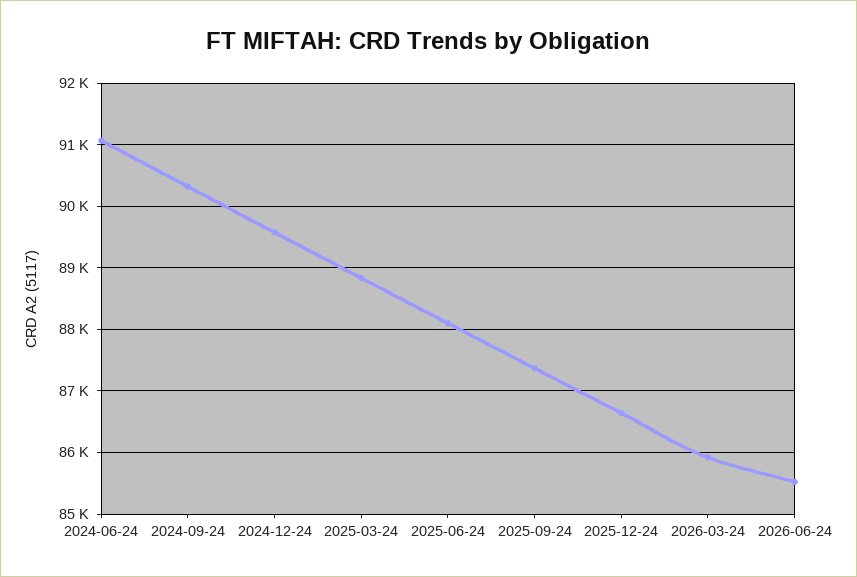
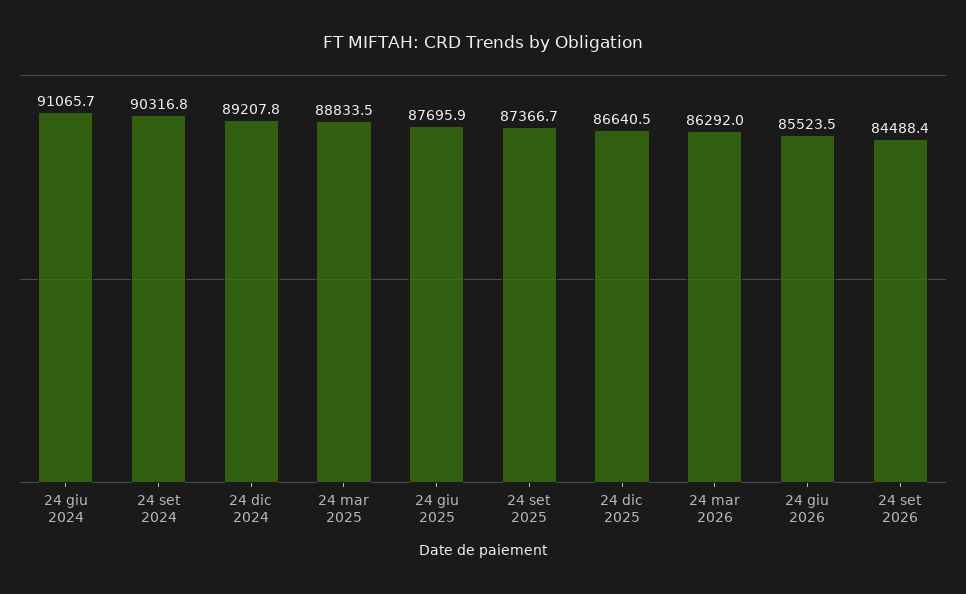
2024-12-24: 89600 -> 89207.8
2025-06-24: 88100 -> 87695.9
2026-03-24: 85900 -> 86292
24 set 2026: none -> 84488.4

